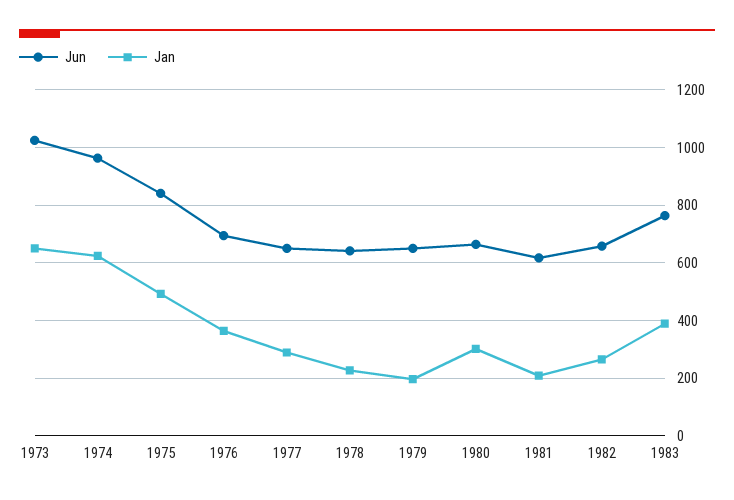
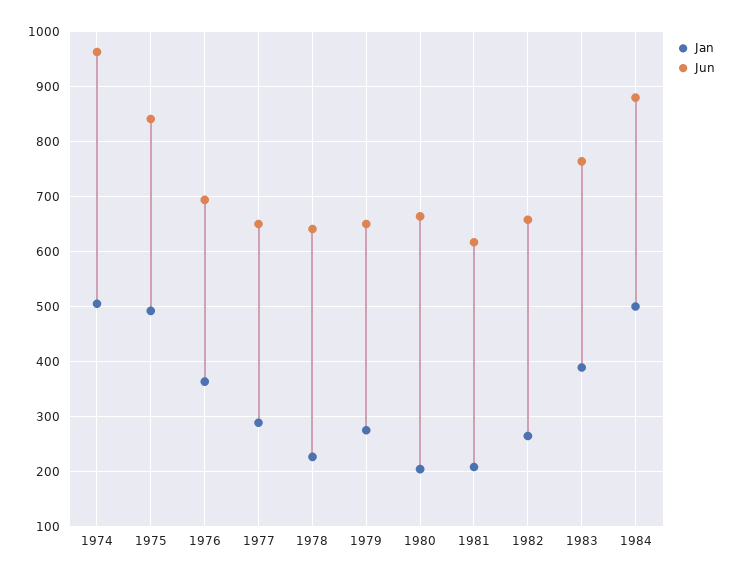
Jun, 1973: 1025 -> none
Jan, 1973: 650 -> none
Jan, 1974: 625 -> 500
Jan, 1979: 200 -> 280
Jan, 1980: 300 -> 200
Jan, 1984: none -> 500
Jun, 1984: none -> 880

